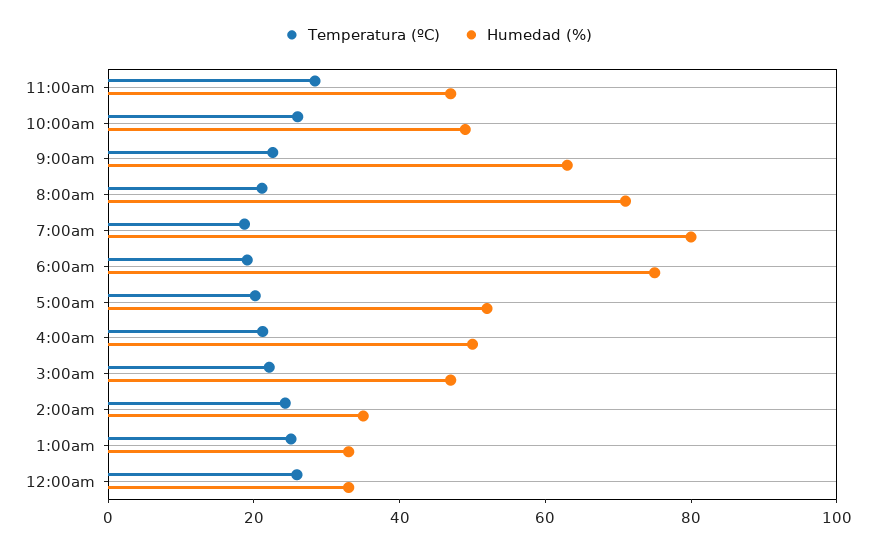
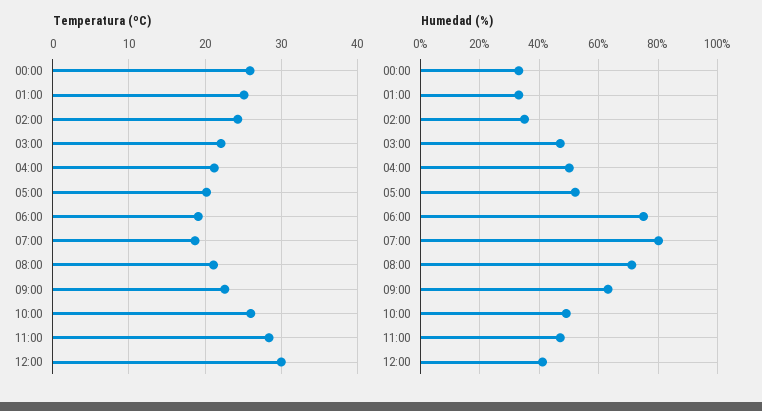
Temperatura (ºC), 12:00: none -> 30
Humedad (%), 12:00: none -> 40

